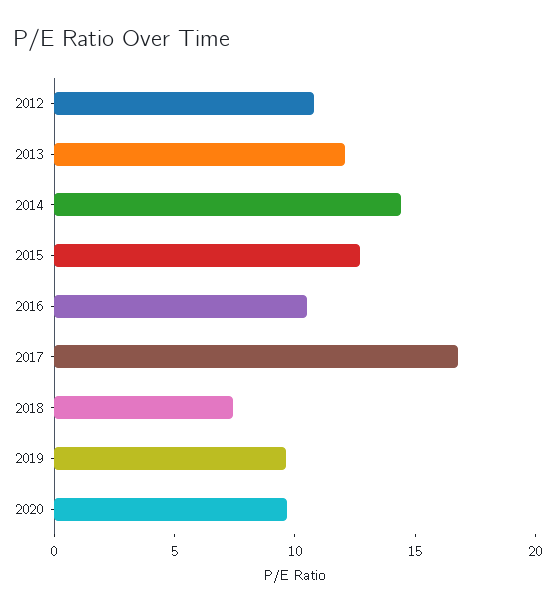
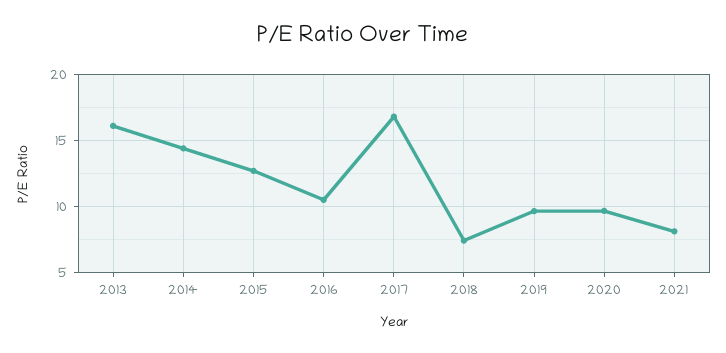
2012: 11 -> none
2013: 12 -> 16
2021: none -> 8

